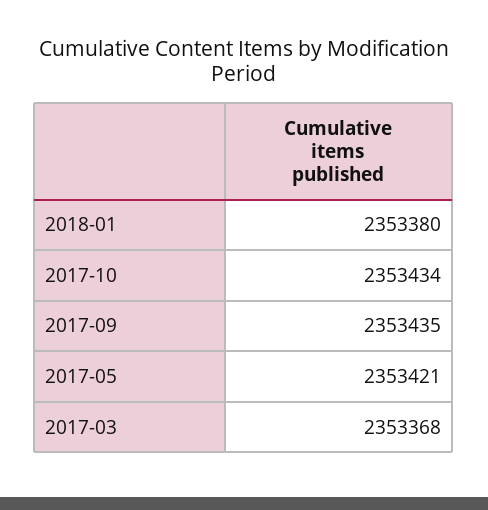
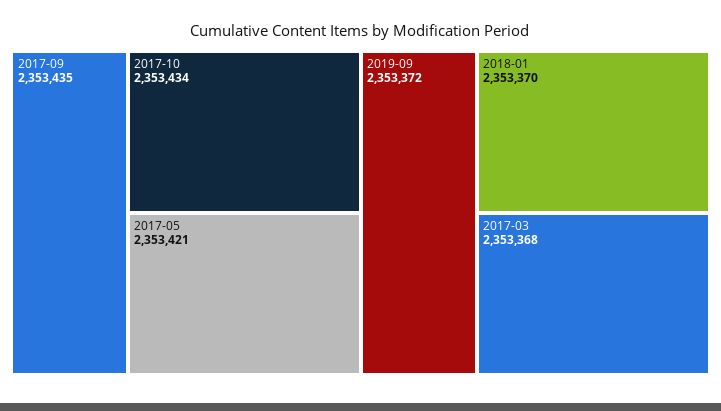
2018-01: 2353380 -> 2353370
2019-09: none -> 2353372

